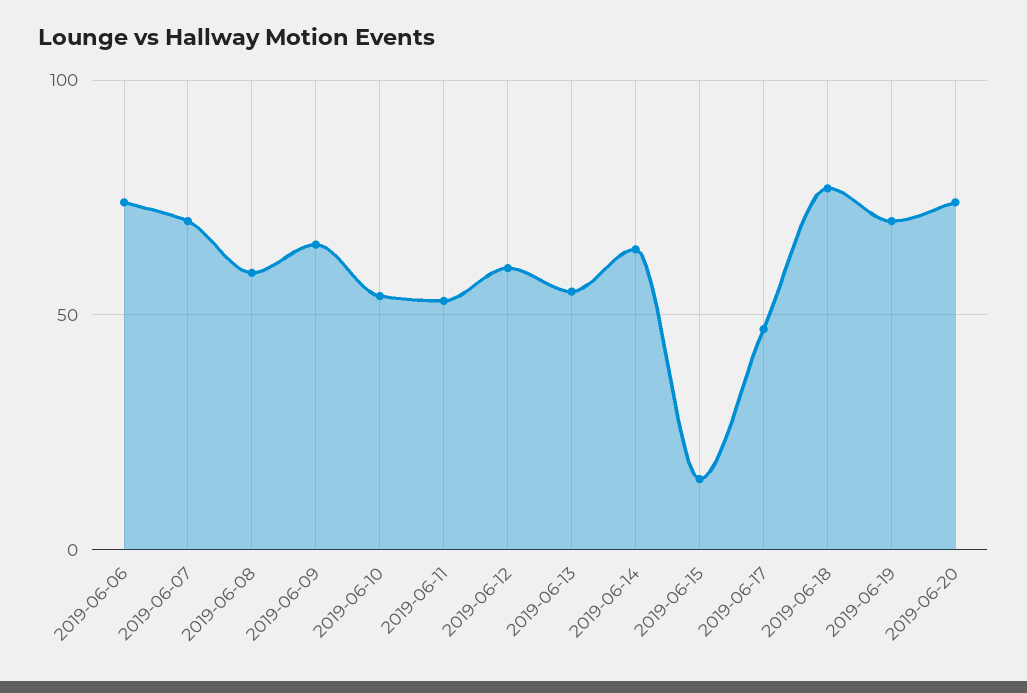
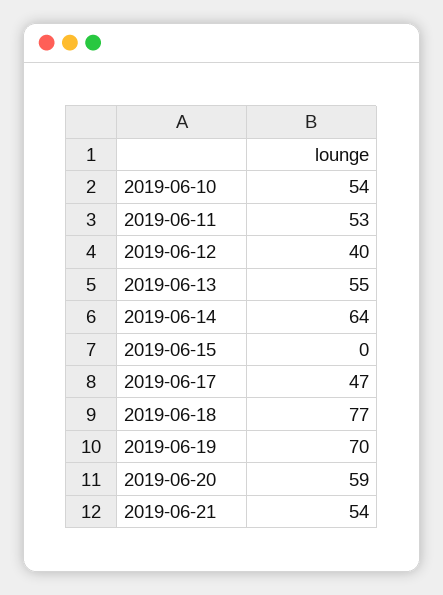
2019-06-06: 75 -> none
2019-06-07: 70 -> none
2019-06-08: 60 -> none
2019-06-09: 65 -> none
2019-06-12: 60 -> 40
2019-06-15: 15 -> 0
2019-06-20: 75 -> 59
2019-06-21: none -> 54

